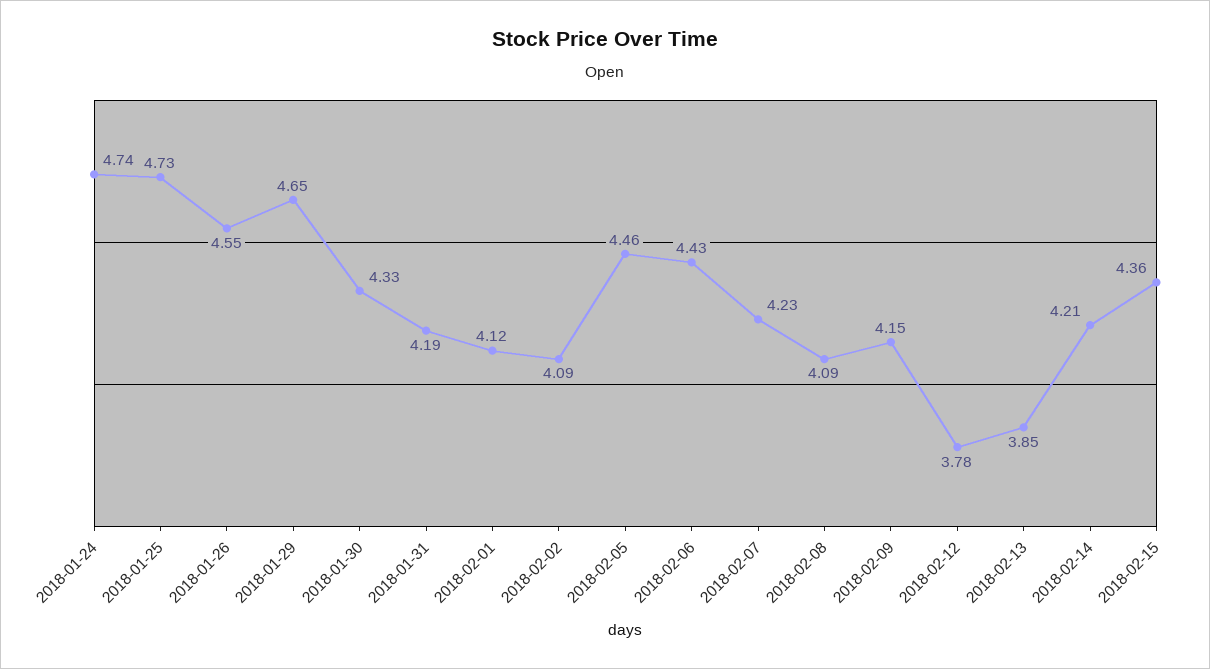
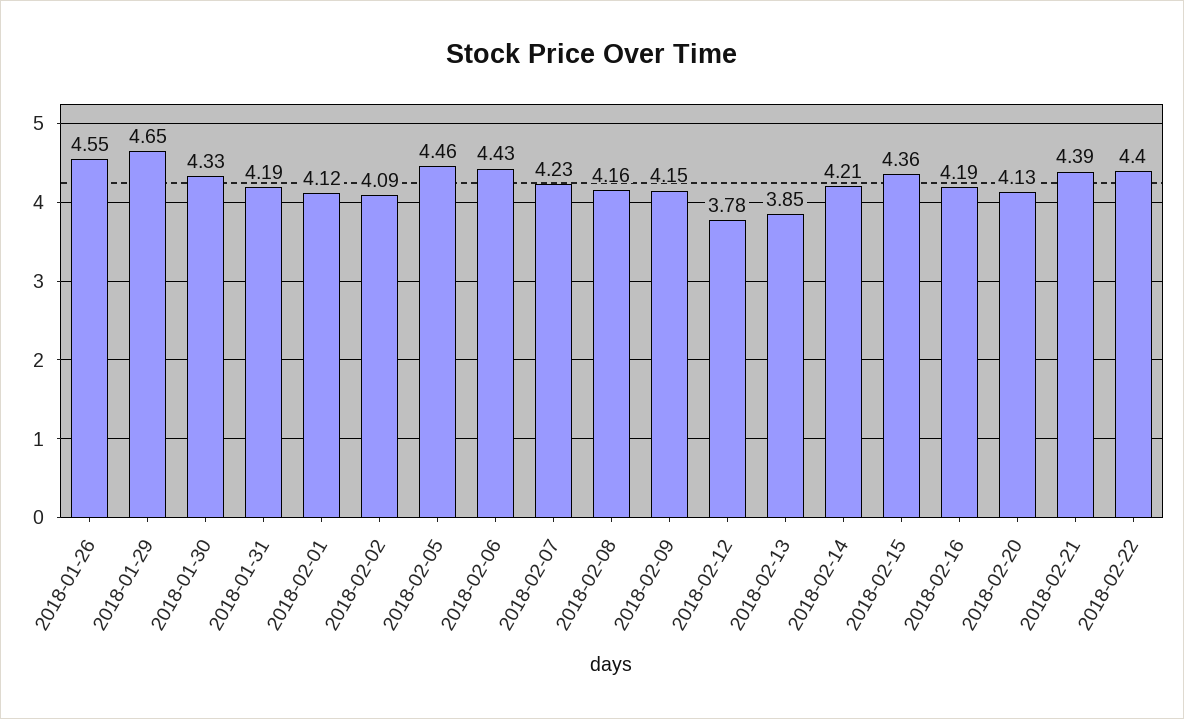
2018-01-24: 4.74 -> none
2018-01-25: 4.73 -> none
2018-02-08: 4.09 -> 4.16
2018-02-16: none -> 4.19
2018-02-20: none -> 4.13
2018-02-21: none -> 4.39
2018-02-22: none -> 4.4

